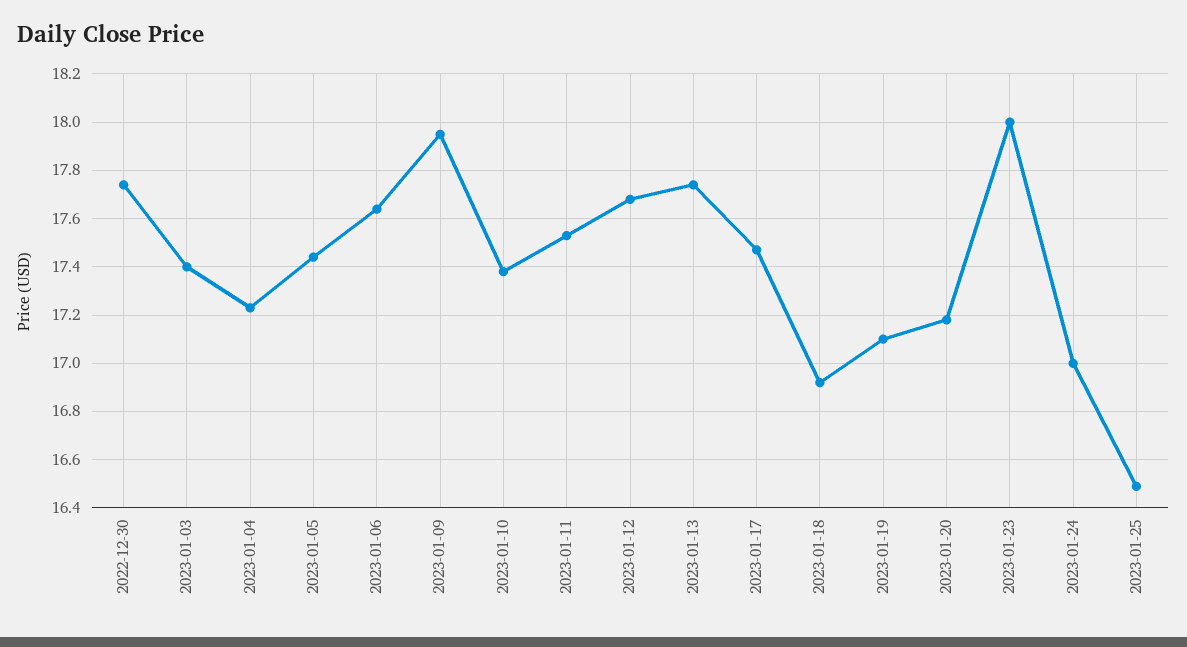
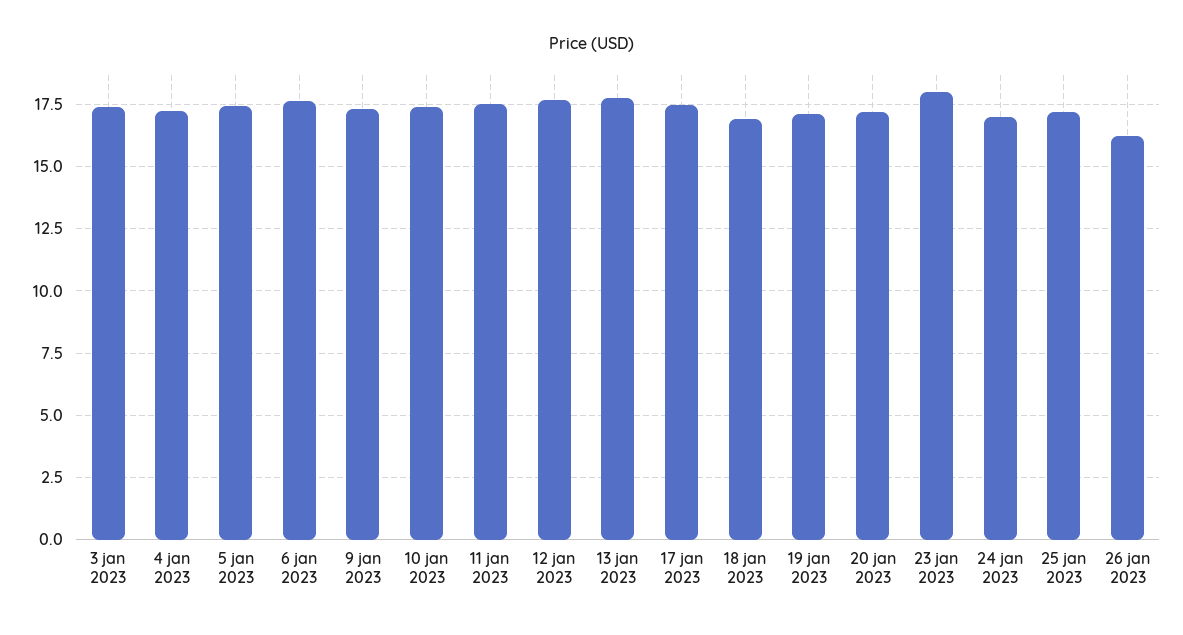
2022-12-30: 17.75 -> none
2023-01-09: 17.95 -> 17.25
2023-01-25: 16.5 -> 17.25
26 jan 2023: none -> 16.25

